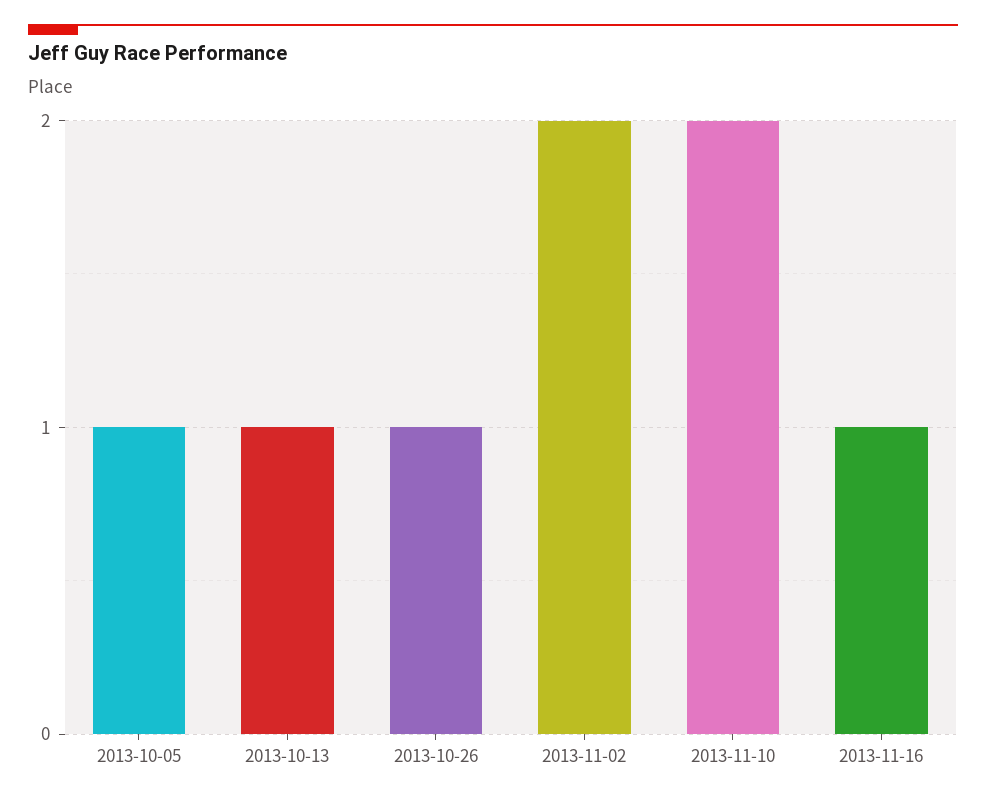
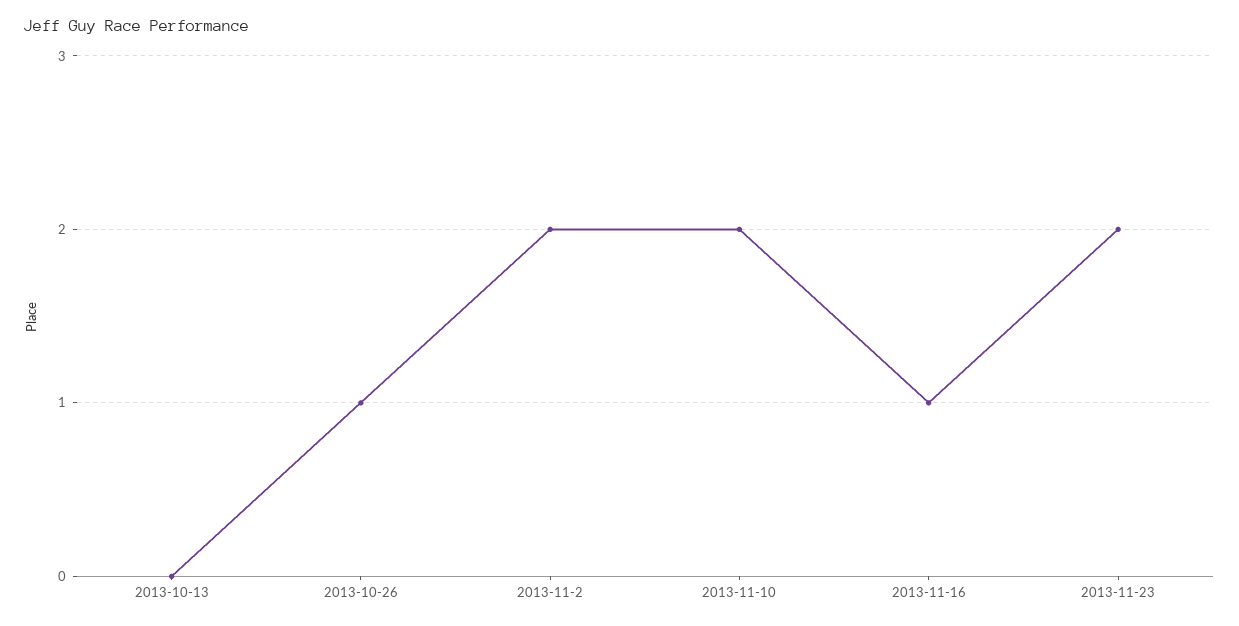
2013-10-05: 1 -> none
2013-10-13: 1 -> 0
2013-11-23: none -> 2

